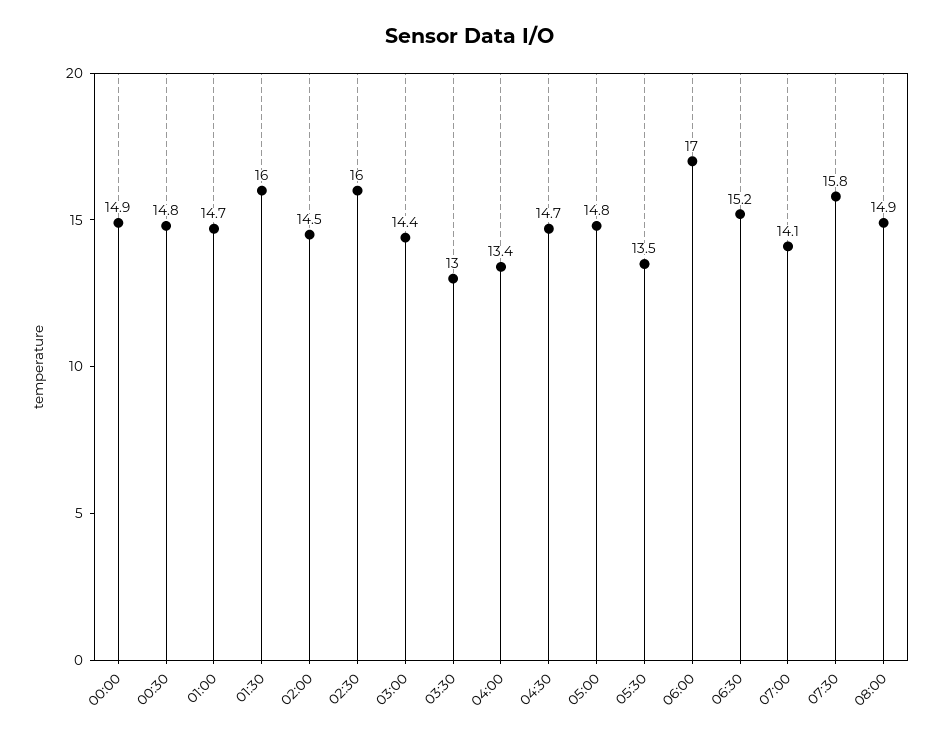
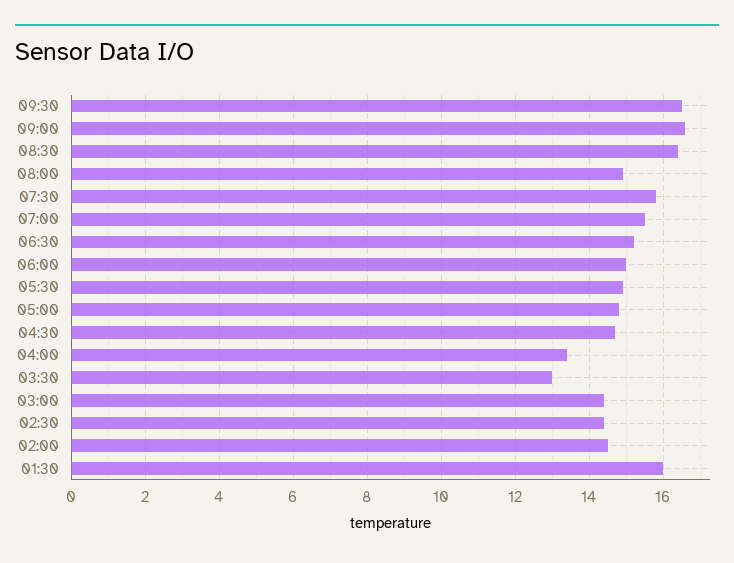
00:00: 14.9 -> none
00:30: 14.8 -> none
01:00: 14.7 -> none
02:30: 16 -> 14.5
05:30: 13.5 -> 15
06:00: 17 -> 15
07:00: 14.1 -> 15.5
09:30: none -> 16.5
09:00: none -> 16.5
08:30: none -> 16.5

